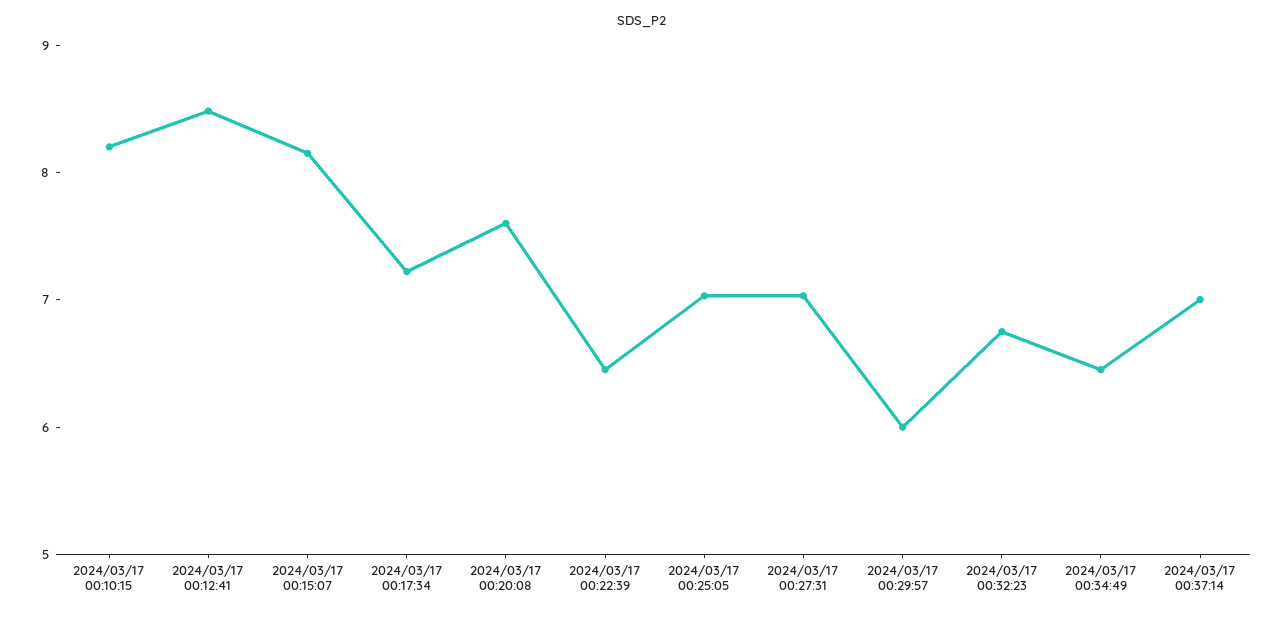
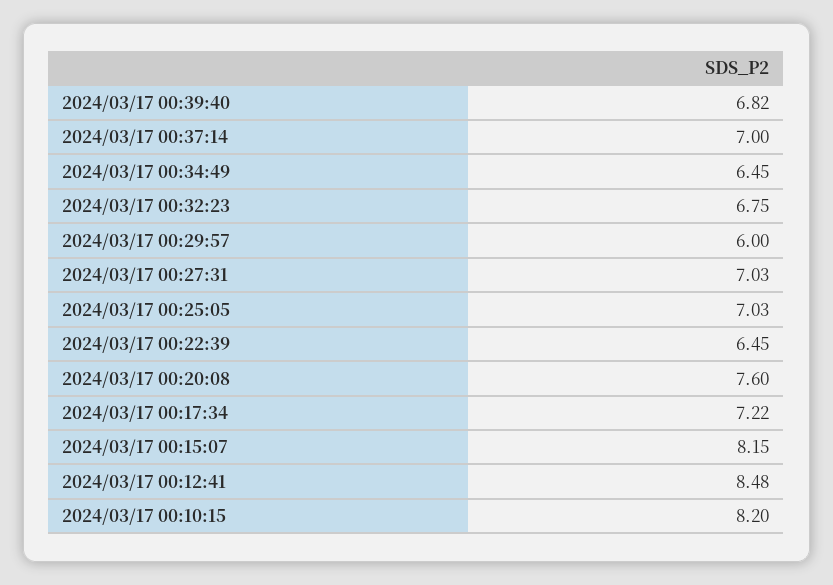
2024/03/17 00:39:40: none -> 6.82

